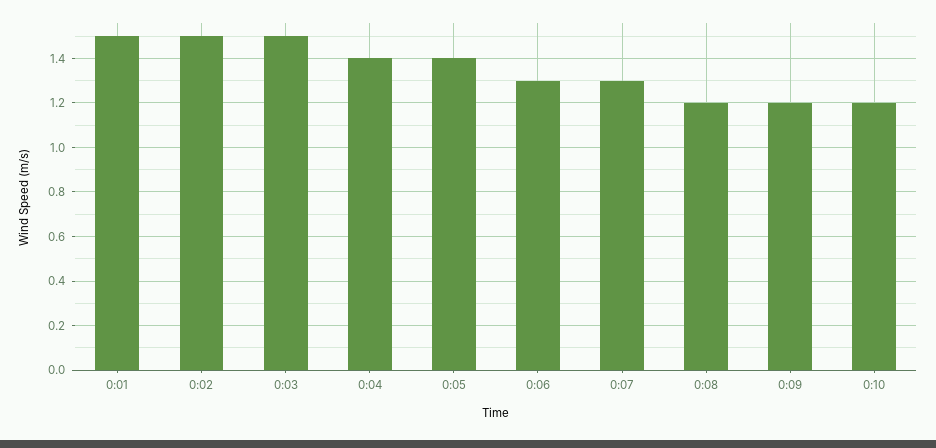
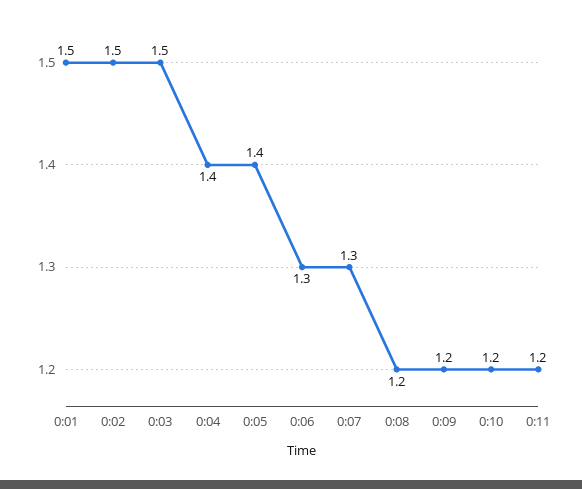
0:11: none -> 1.2

